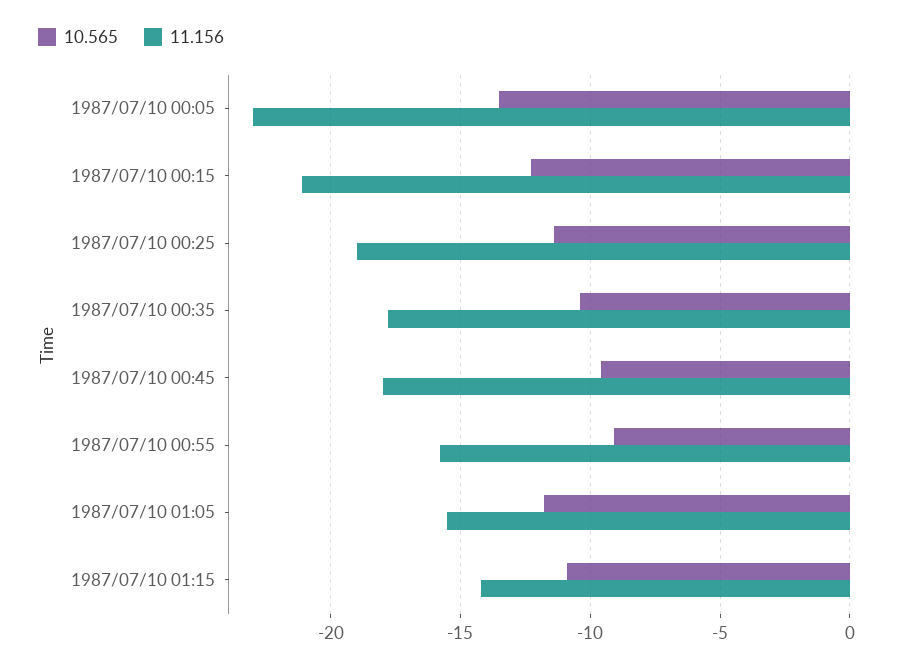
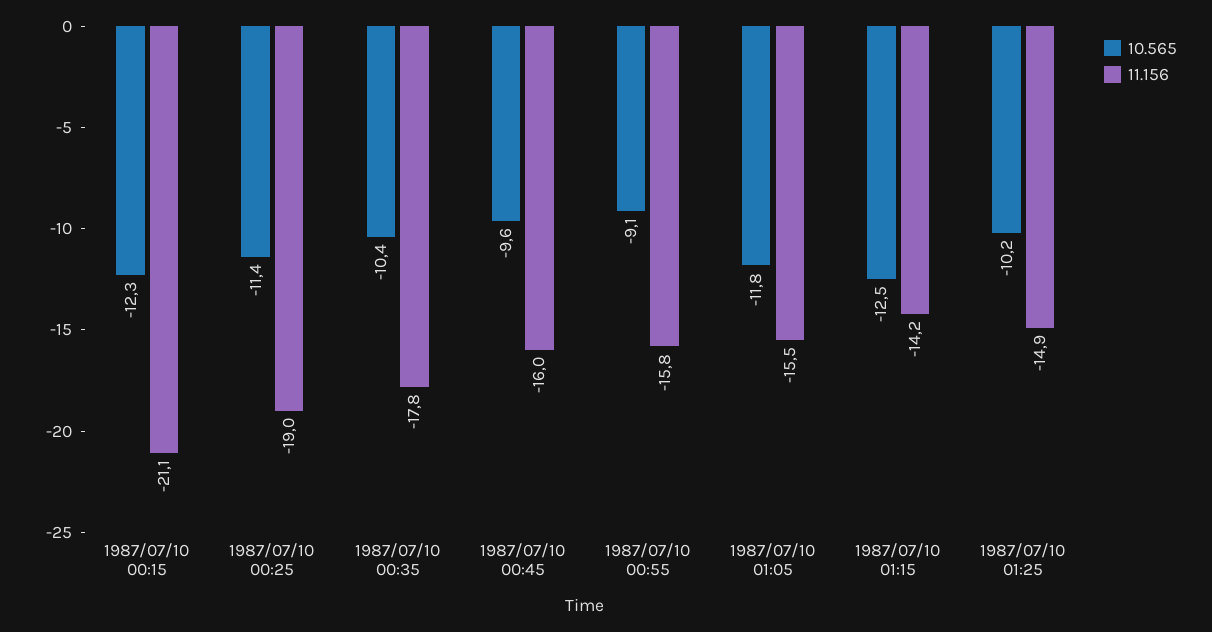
10.565, 1987/07/10 00:05: -13.5 -> none
11.156, 1987/07/10 00:05: -23 -> none
11.156, 1987/07/10 00:45: -18 -> -16
10.565, 1987/07/10 01:15: -11 -> -12.5
10.565, 1987/07/10 01:25: none -> -10.2
11.156, 1987/07/10 01:25: none -> -14.9

